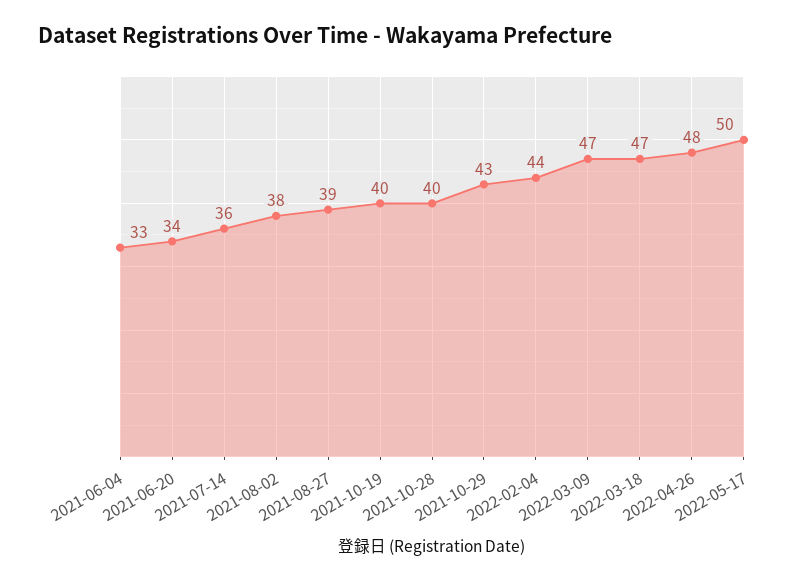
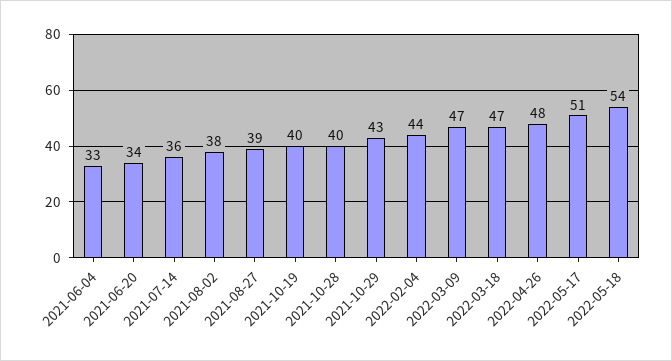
2022-05-17: 50 -> 51
2022-05-18: none -> 54

